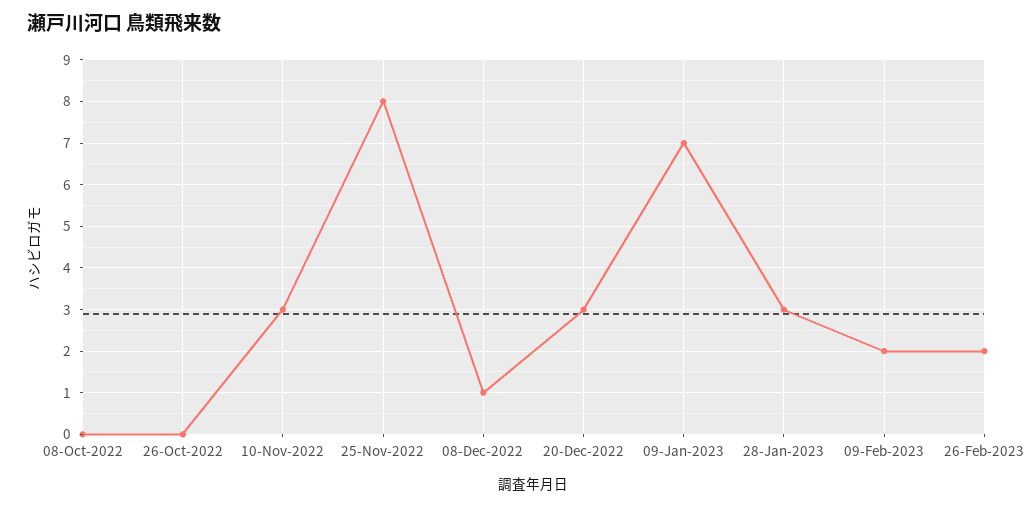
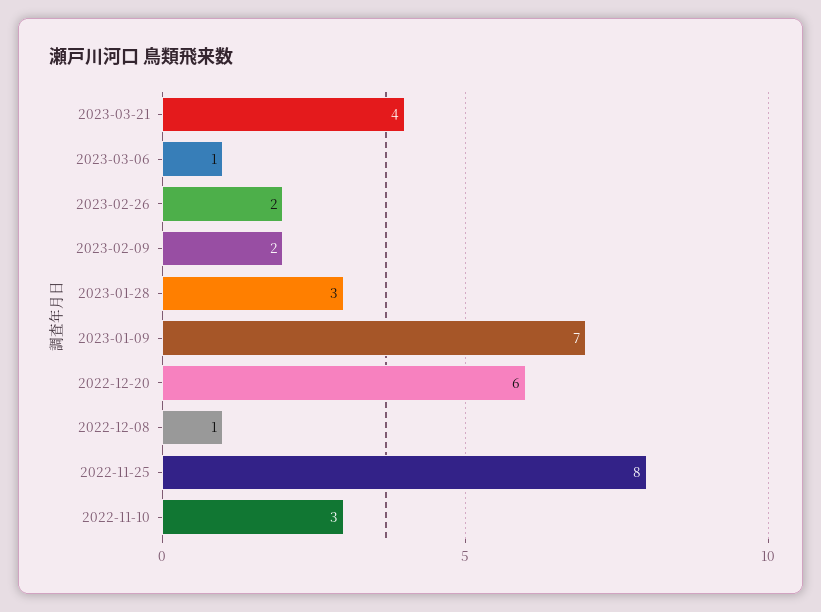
08-Oct-2022: 0 -> none
26-Oct-2022: 0 -> none
20-Dec-2022: 3 -> 6
2023-03-21: none -> 4
2023-03-06: none -> 1

